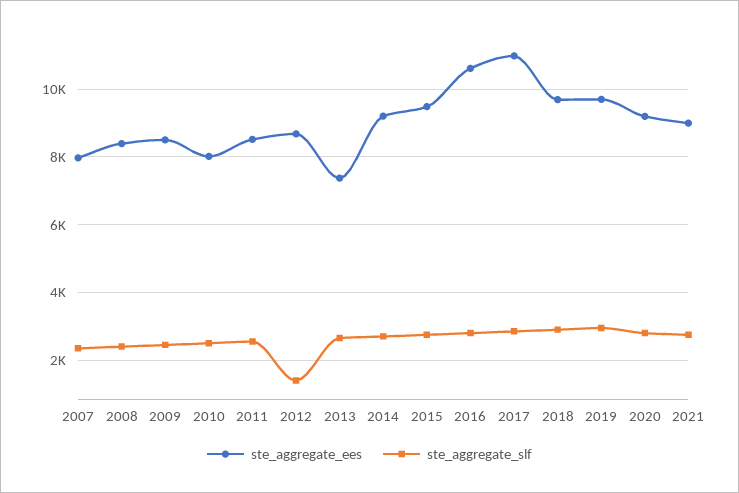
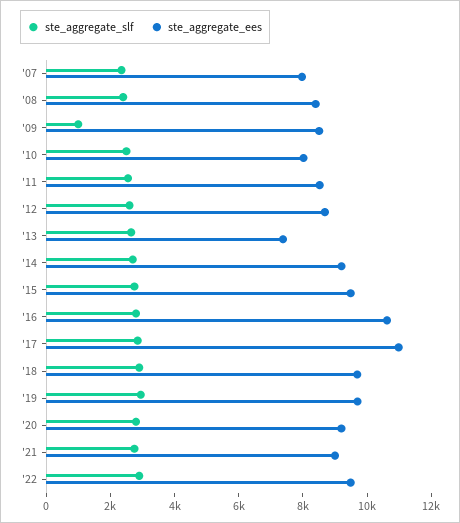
ste_aggregate_slf, 2009: 2400 -> 1000
ste_aggregate_slf, 2012: 1400 -> 2500
ste_aggregate_slf, '22: none -> 3000
ste_aggregate_ees, '22: none -> 9500

